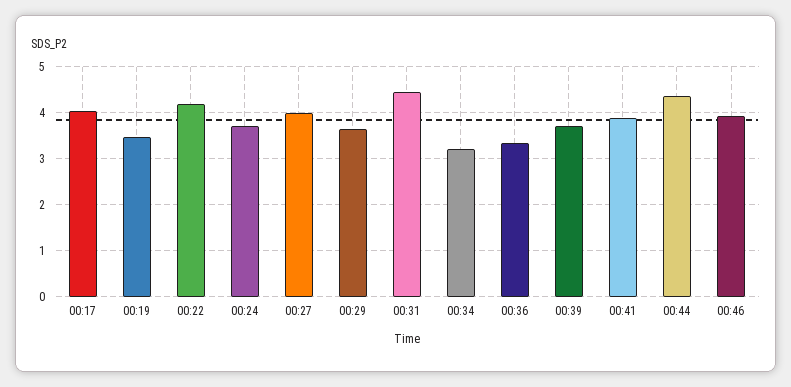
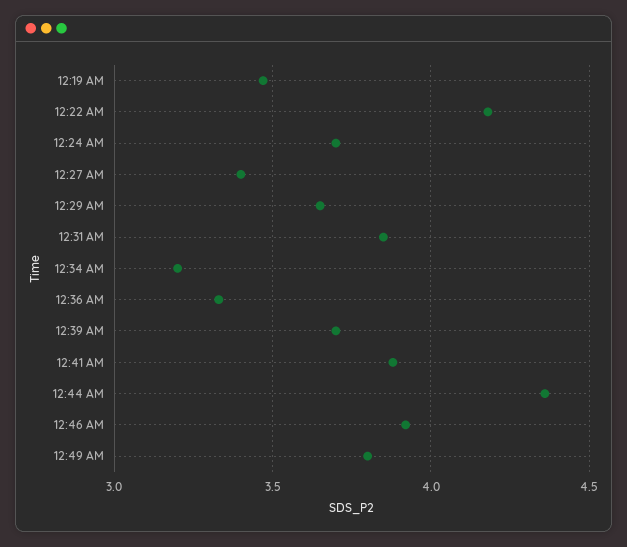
00:17: 4 -> none
00:27: 4 -> 3.4
00:31: 4.4 -> 3.85
12:49 AM: none -> 3.8

